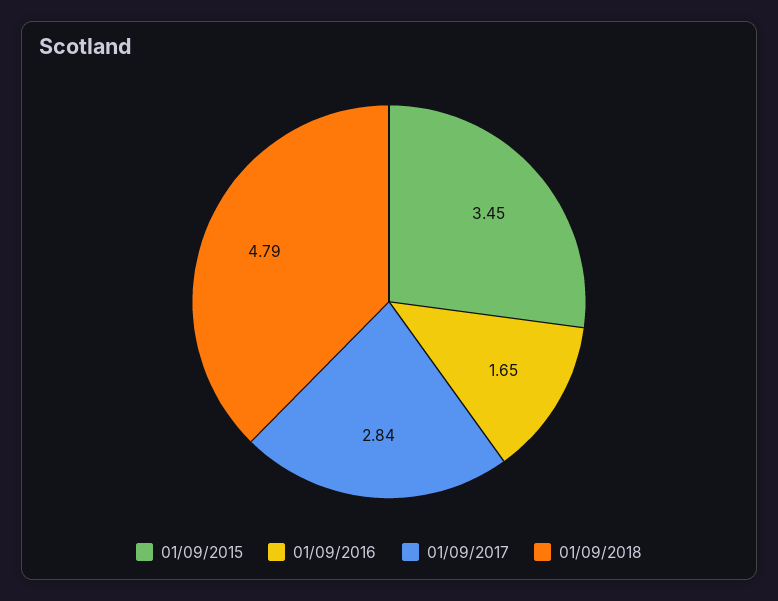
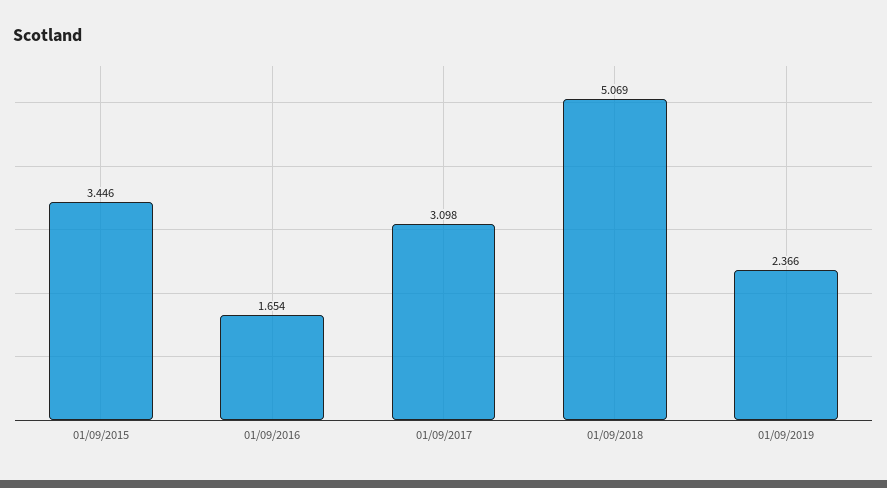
01/09/2017: 2.84 -> 3.098
01/09/2018: 4.79 -> 5.069
01/09/2019: none -> 2.366

